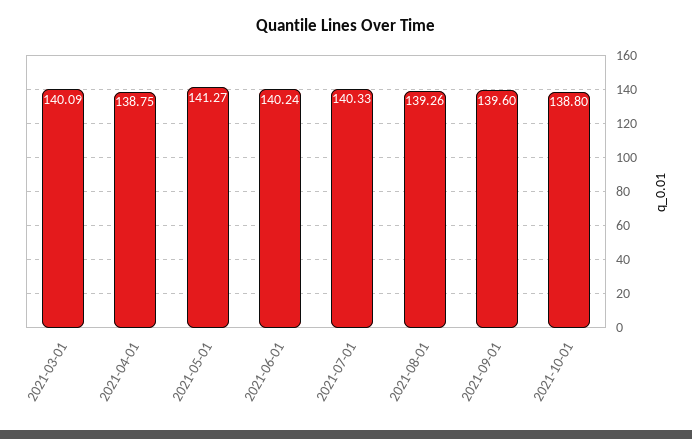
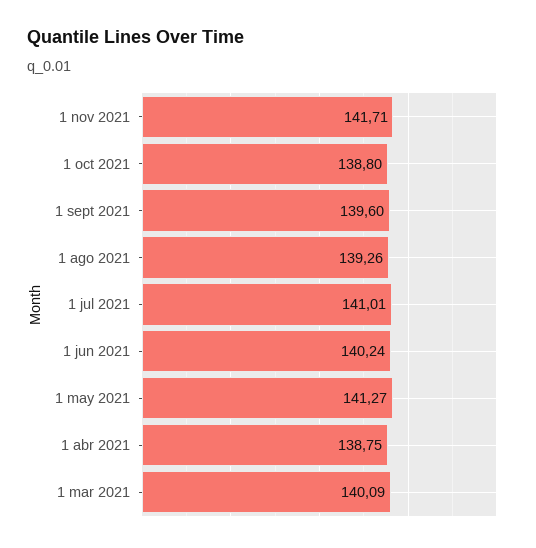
2021-07-01: 140.33 -> 141.01
1 nov 2021: none -> 141.71

